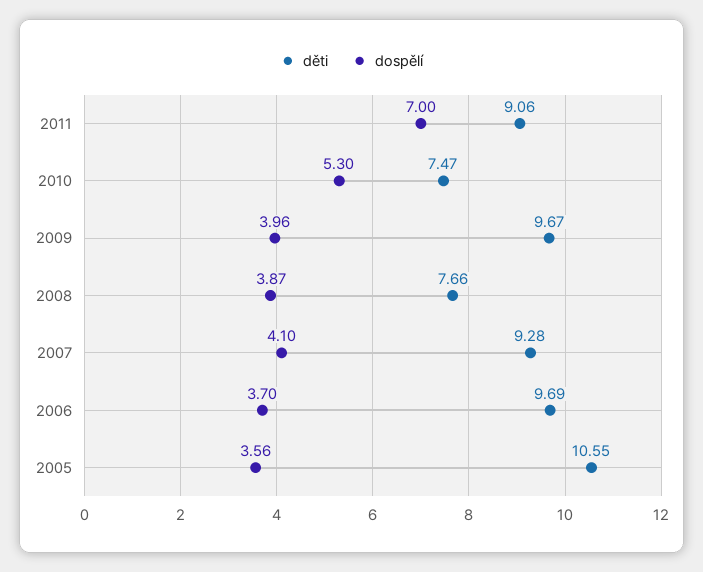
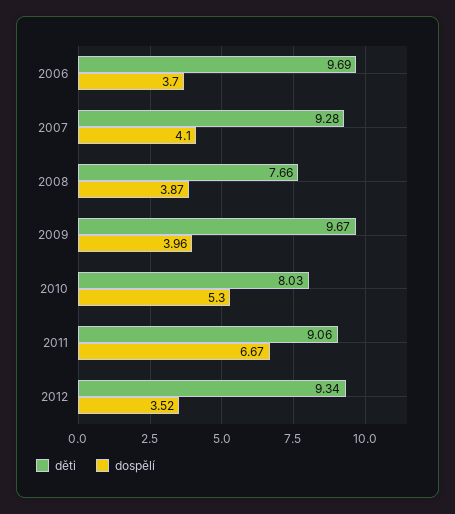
dospělí, 2011: 7 -> 6.67
děti, 2010: 7.47 -> 8.03
děti, 2005: 10.55 -> none
dospělí, 2005: 3.56 -> none
děti, 2012: none -> 9.34
dospělí, 2012: none -> 3.52

